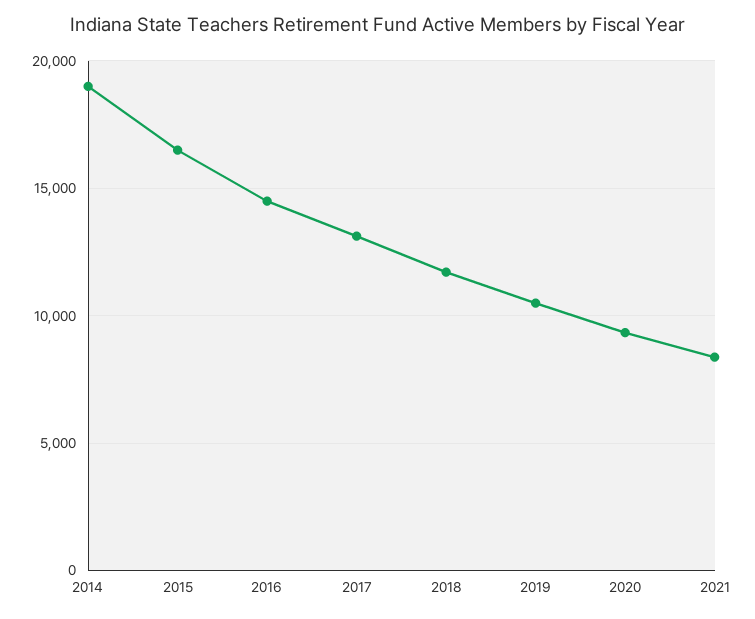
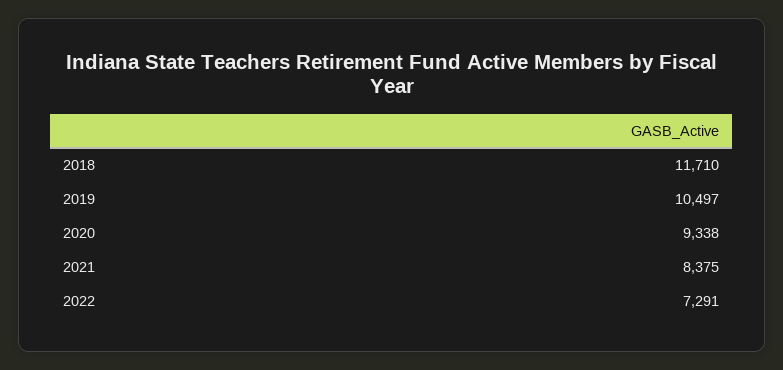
2014: 19000 -> none
2015: 16500 -> none
2016: 14500 -> none
2017: 13000 -> none
2022: none -> 7291

